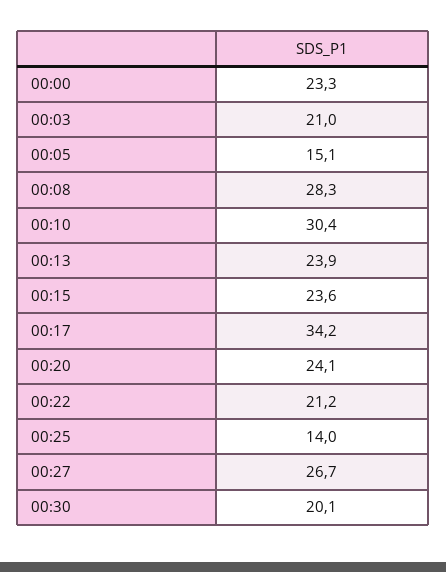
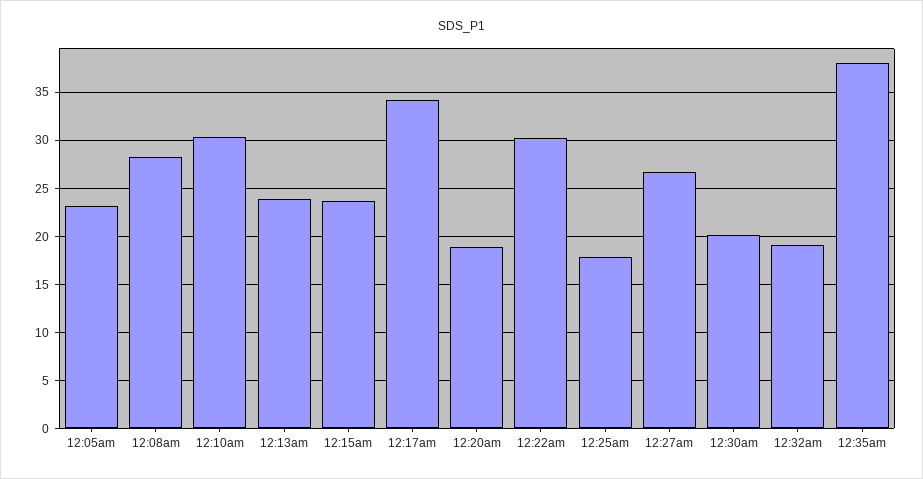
00:00: 23.3 -> none
00:03: 21 -> none
00:05: 15.1 -> 23
00:20: 24.1 -> 19
00:22: 21.2 -> 30
00:25: 14 -> 18
12:32am: none -> 19
12:35am: none -> 38

